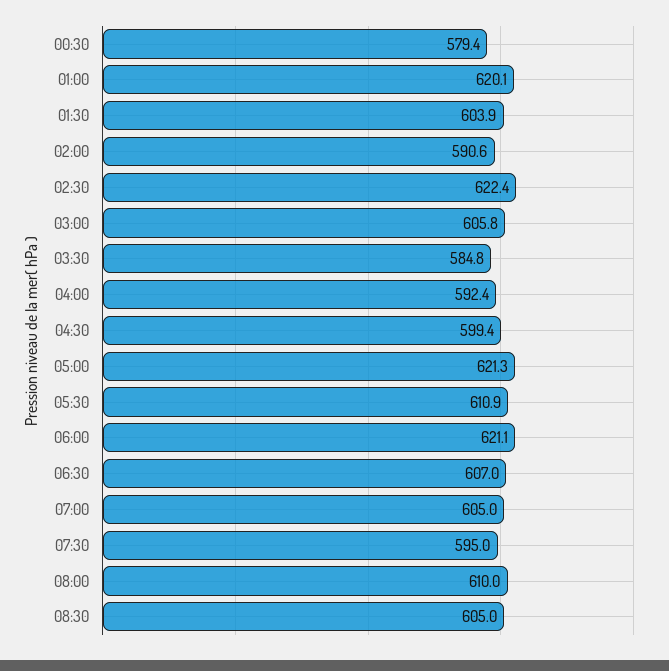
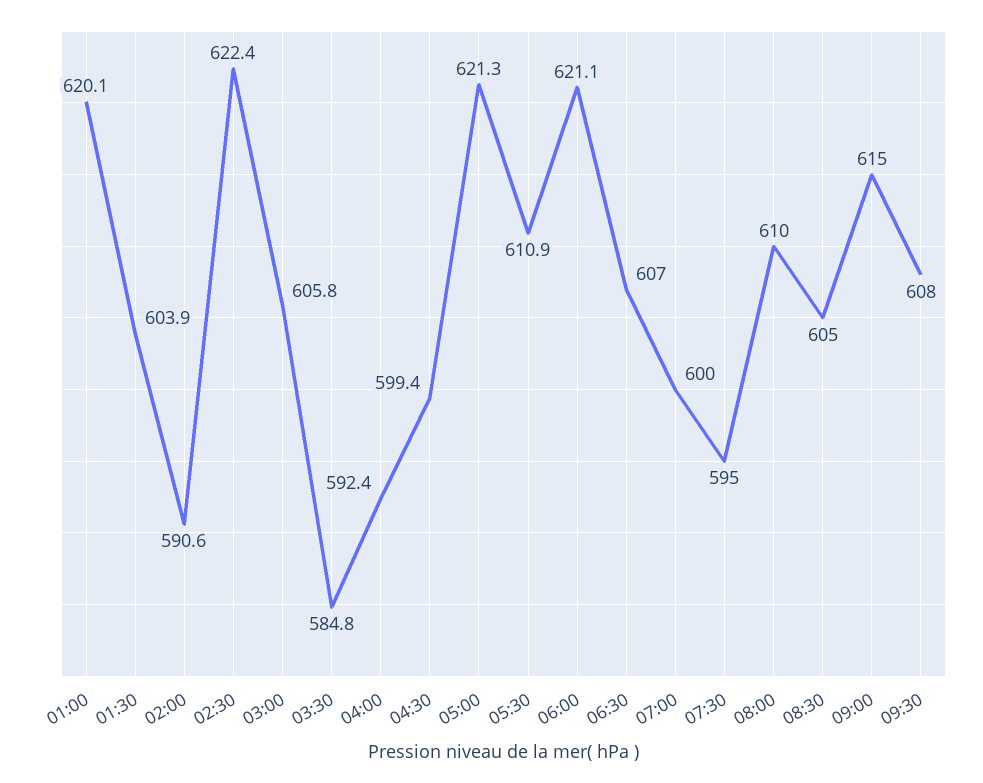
00:30: 579.4 -> none
07:00: 605 -> 600
09:00: none -> 615
09:30: none -> 608

